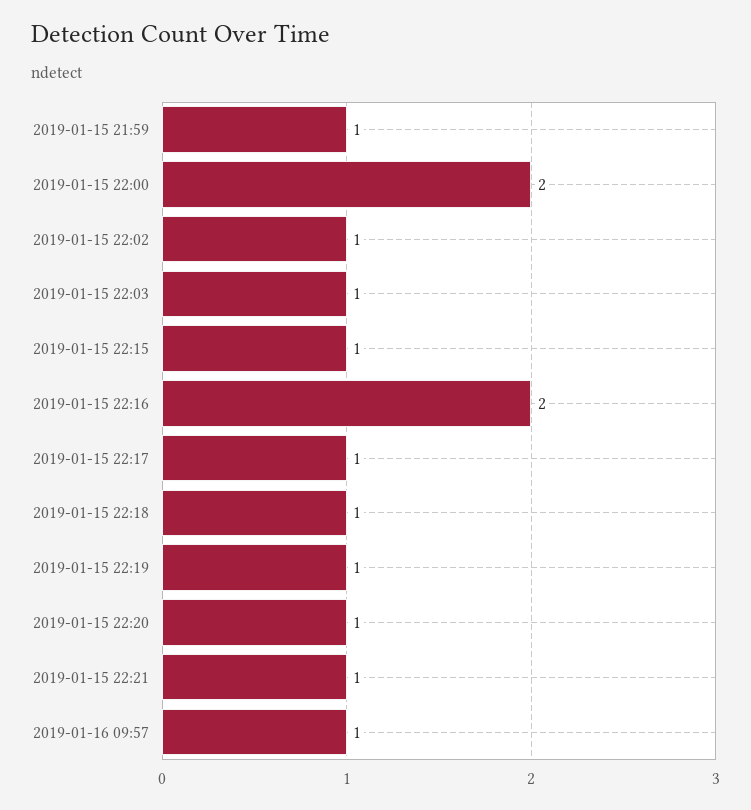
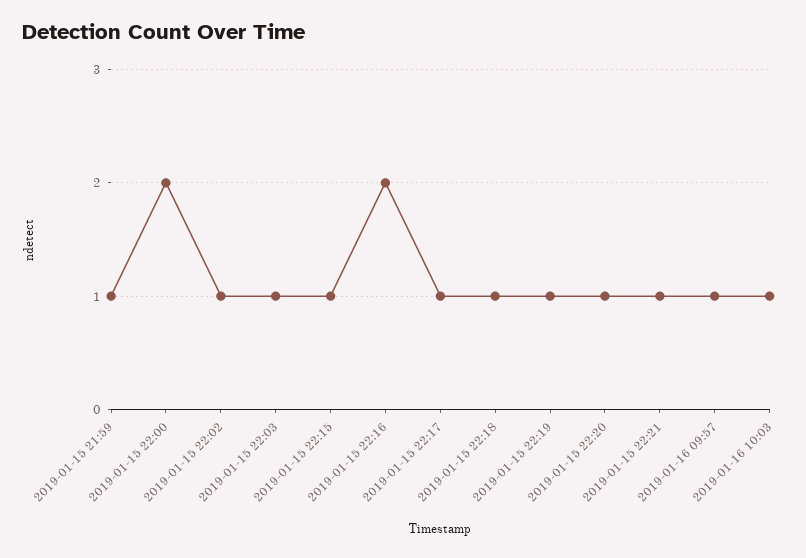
2019-01-16 10:03: none -> 1

